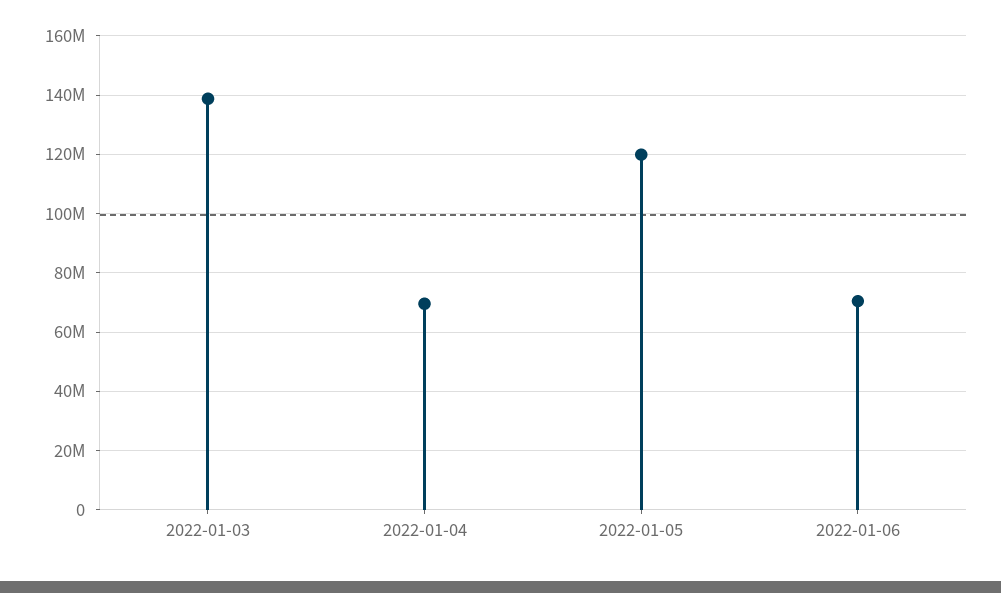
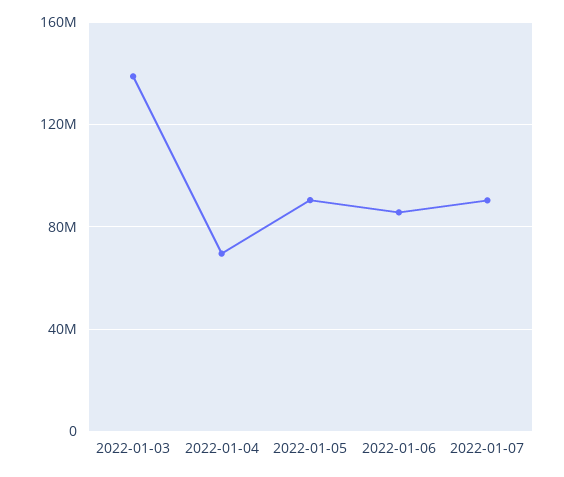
2022-01-05: 120000000 -> 90000000
2022-01-06: 70000000 -> 85000000
2022-01-07: none -> 90000000

